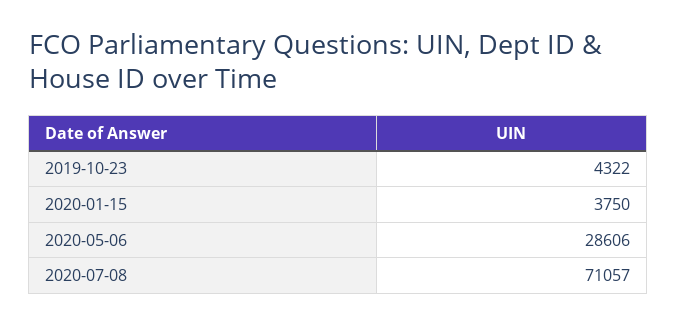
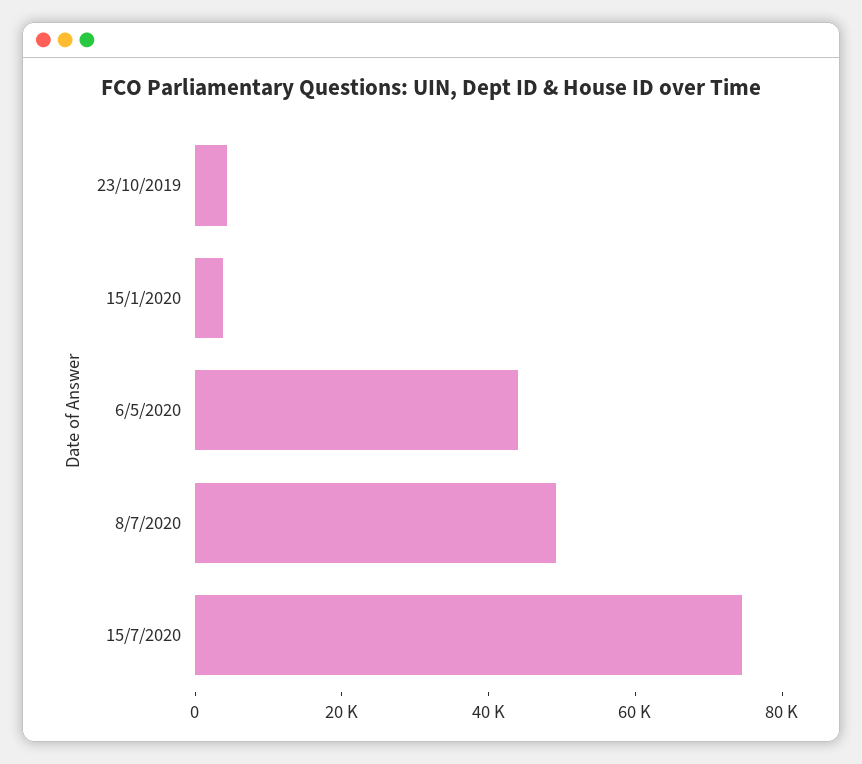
2020-05-06: 28606 -> 45000
2020-07-08: 71057 -> 50000
15/7/2020: none -> 75000

